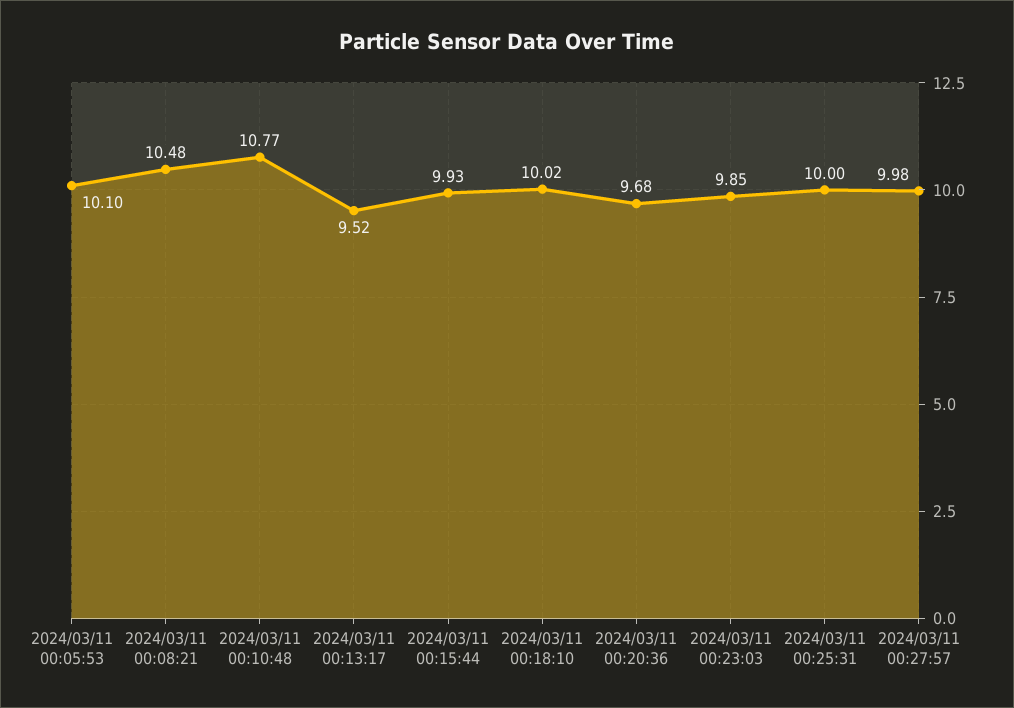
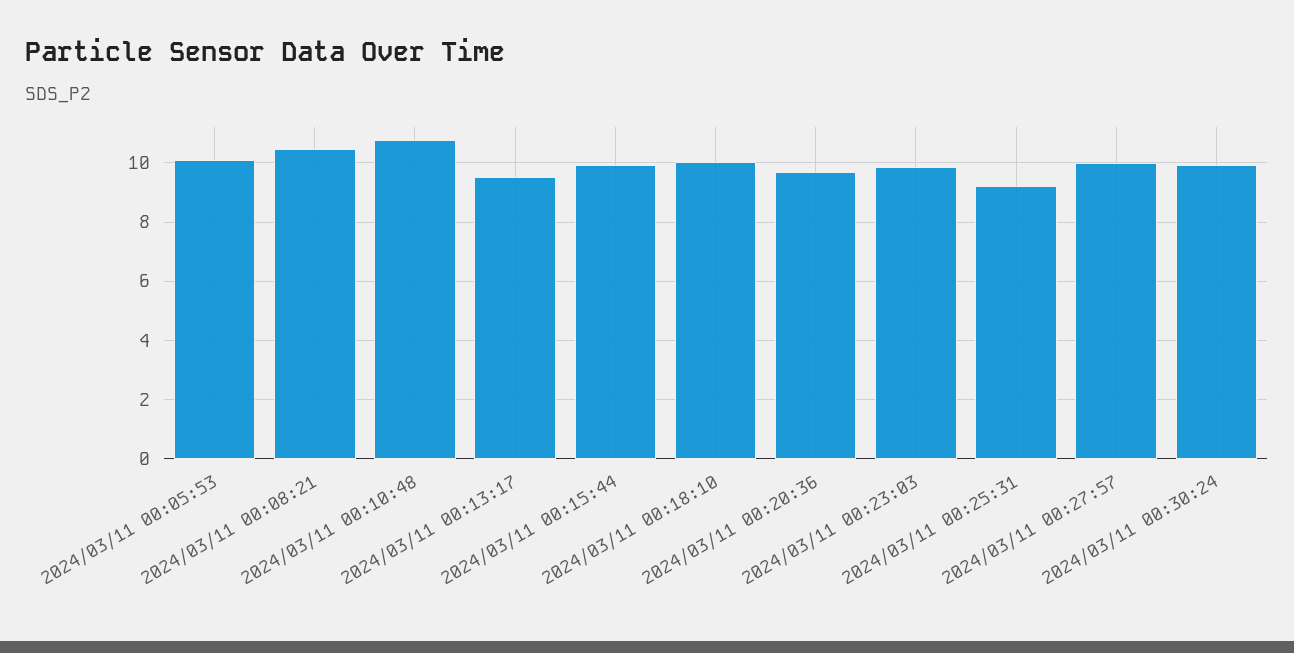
2024/03/11 00:25:31: 10 -> 9.25
2024/03/11 00:30:24: none -> 10

